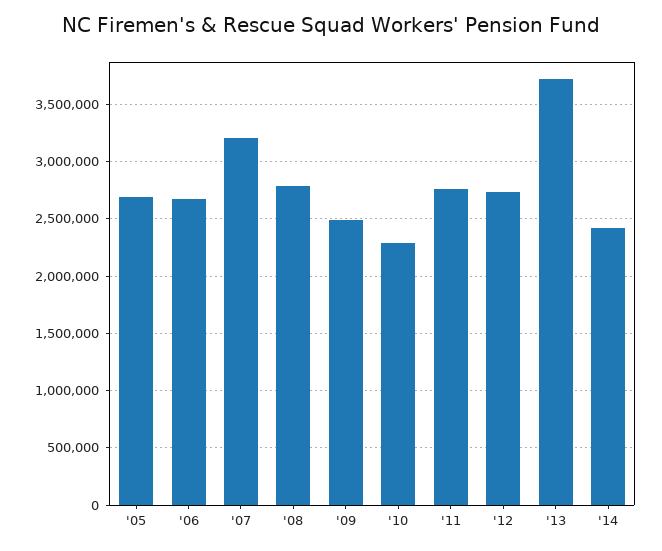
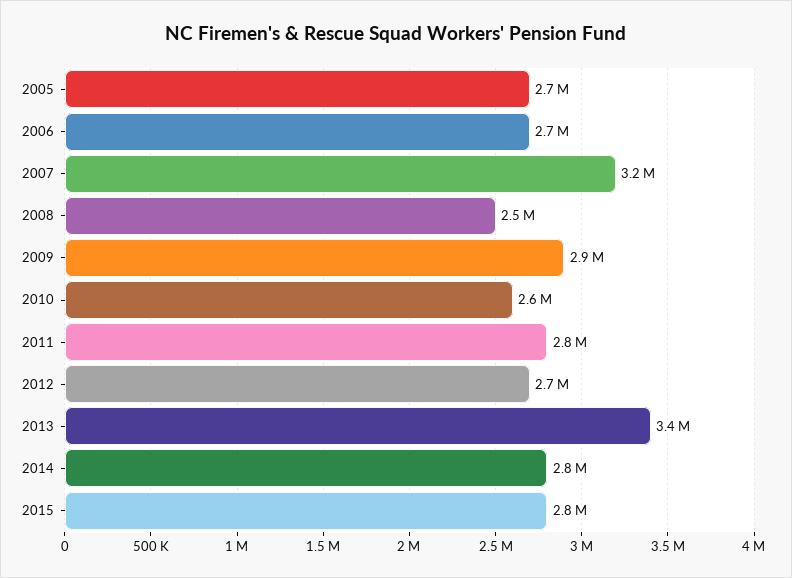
'08: 2800000 -> 2500000
'09: 2500000 -> 2900000
'10: 2300000 -> 2600000
'13: 3700000 -> 3400000
'14: 2400000 -> 2800000
2015: none -> 2800000

